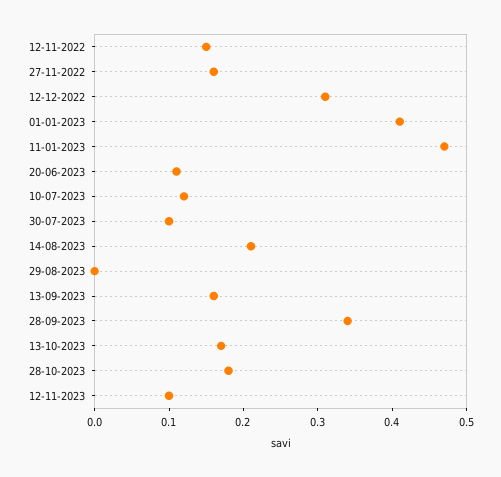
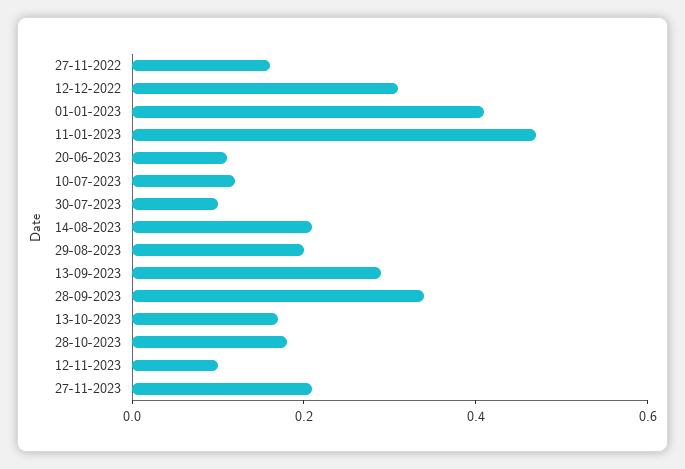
12-11-2022: 0.15 -> none
29-08-2023: 0 -> 0.2
13-09-2023: 0.15 -> 0.3
27-11-2023: none -> 0.2

